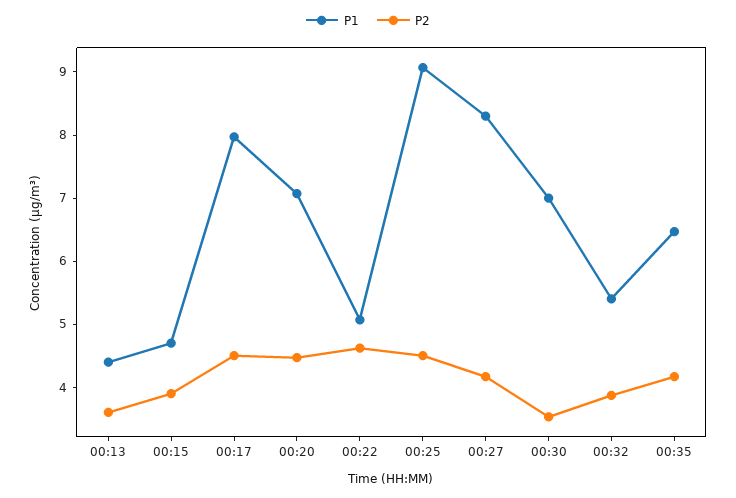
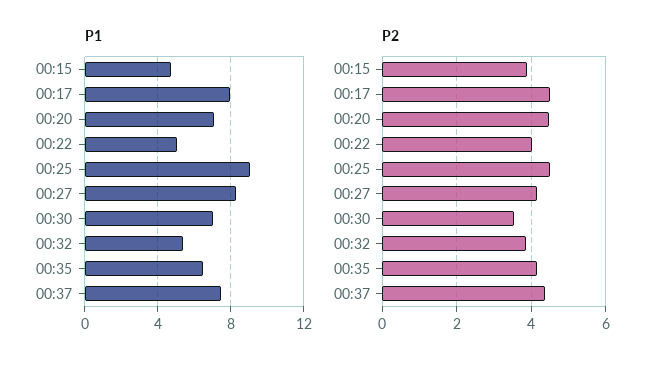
P1, 00:13: 4.4 -> none
P2, 00:13: 3.6 -> none
P2, 00:22: 4.6 -> 4
P1, 00:37: none -> 7.5
P2, 00:37: none -> 4.4

